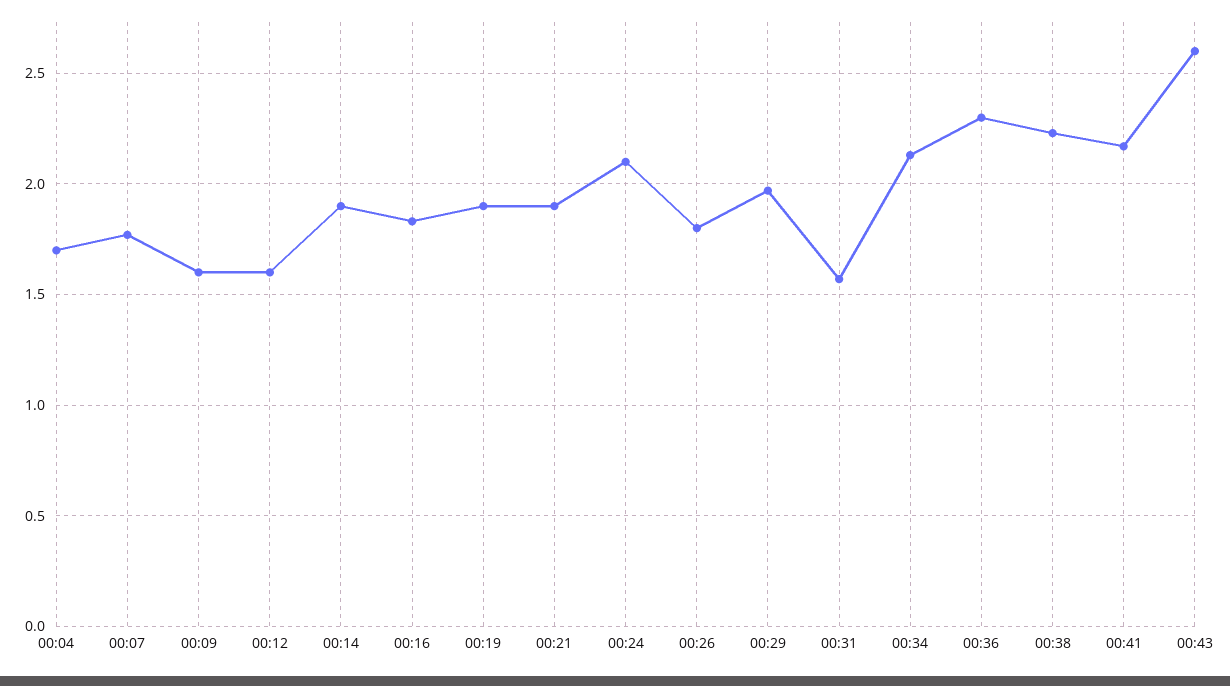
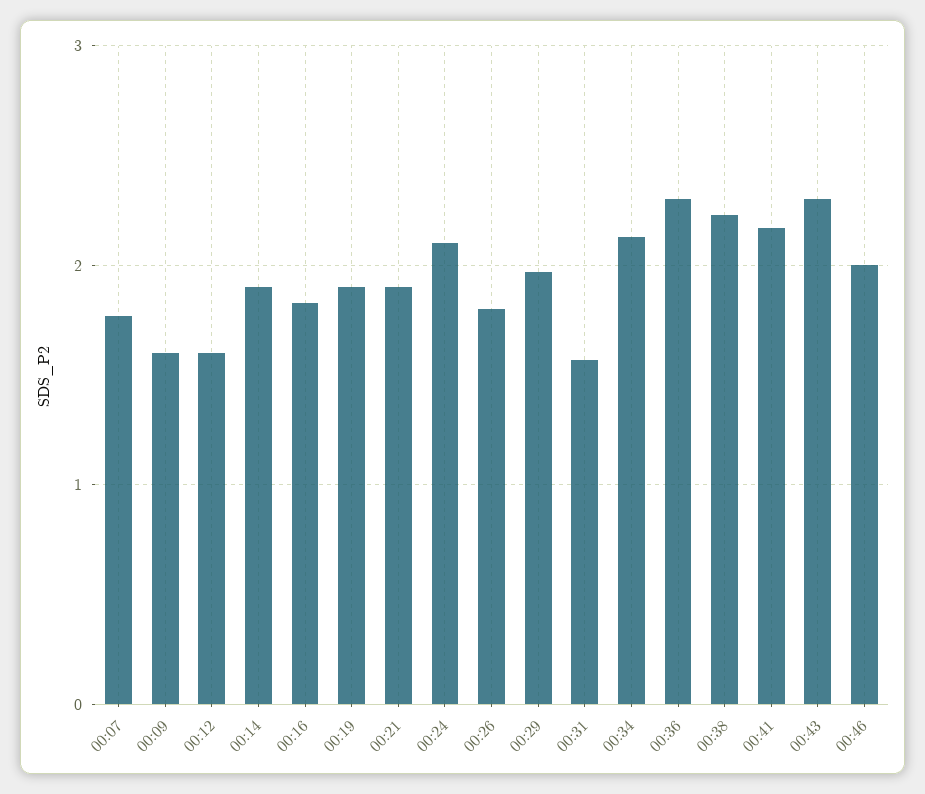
00:04: 1.7 -> none
00:43: 2.6 -> 2.3
00:46: none -> 2

